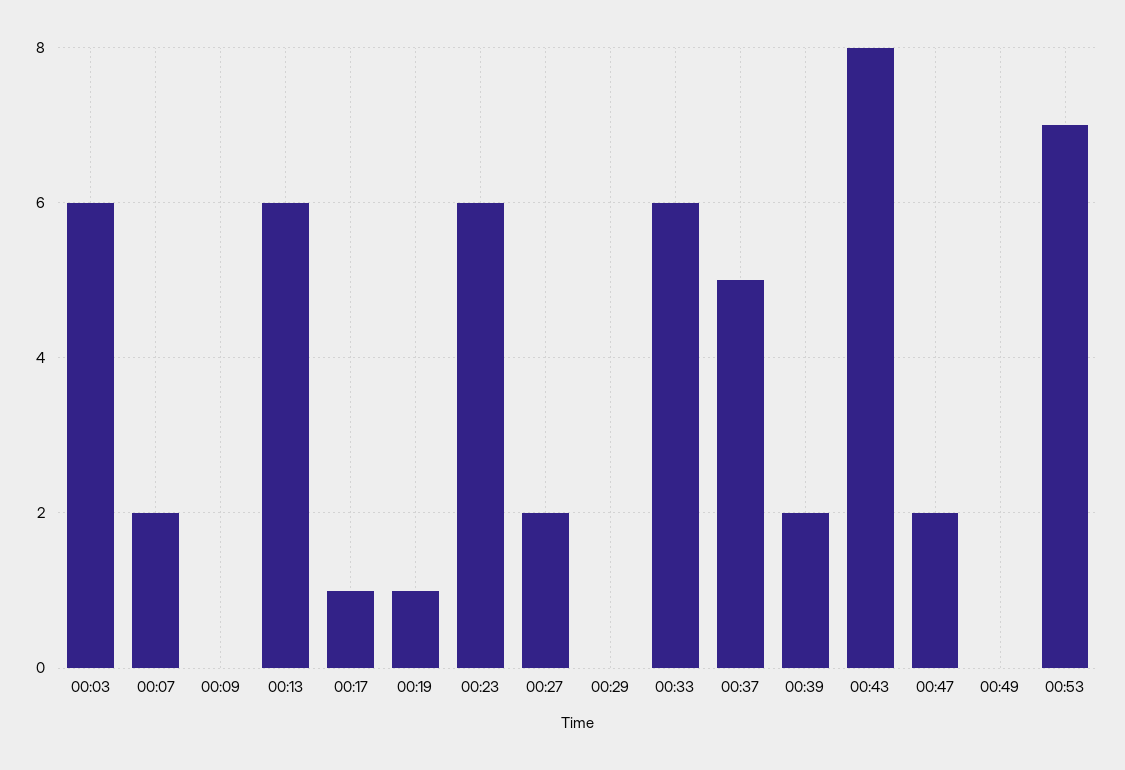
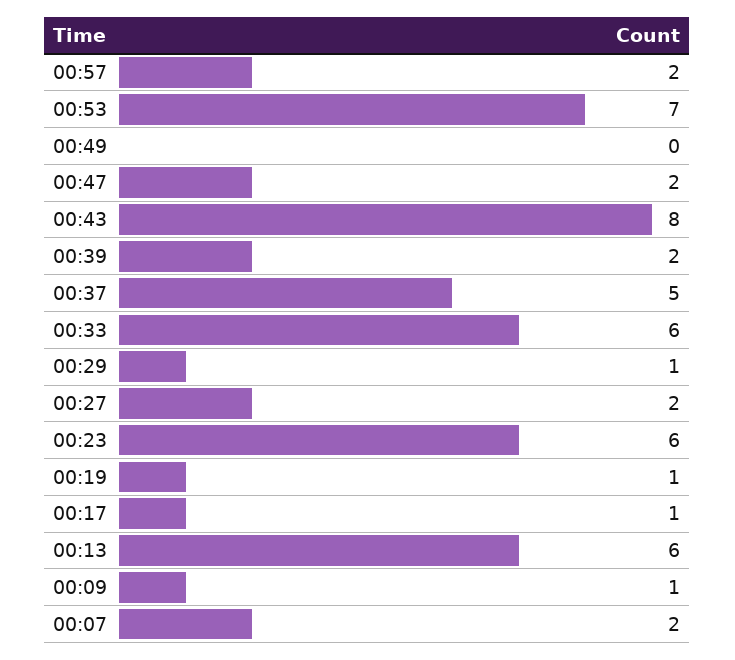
00:03: 6 -> none
00:09: 0 -> 1
00:29: 0 -> 1
00:57: none -> 2

